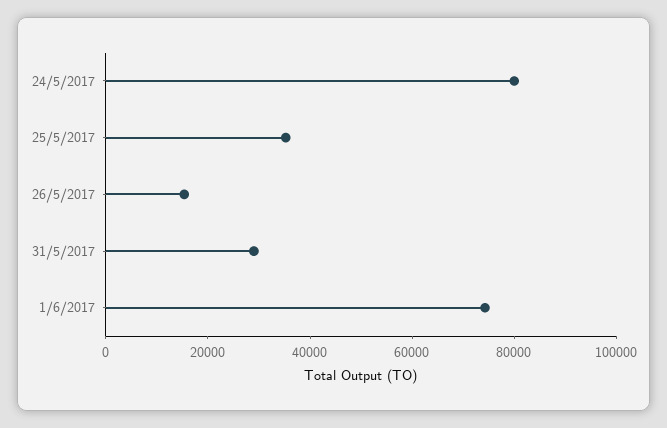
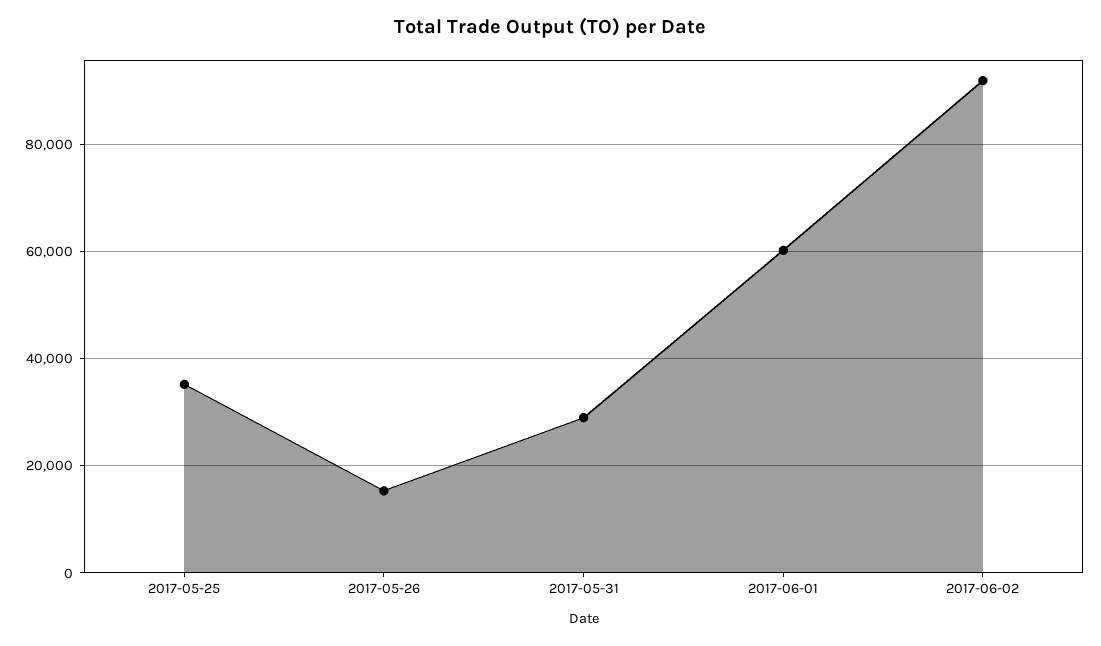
24/5/2017: 80000 -> none
1/6/2017: 75000 -> 60000
2017-06-02: none -> 92000

